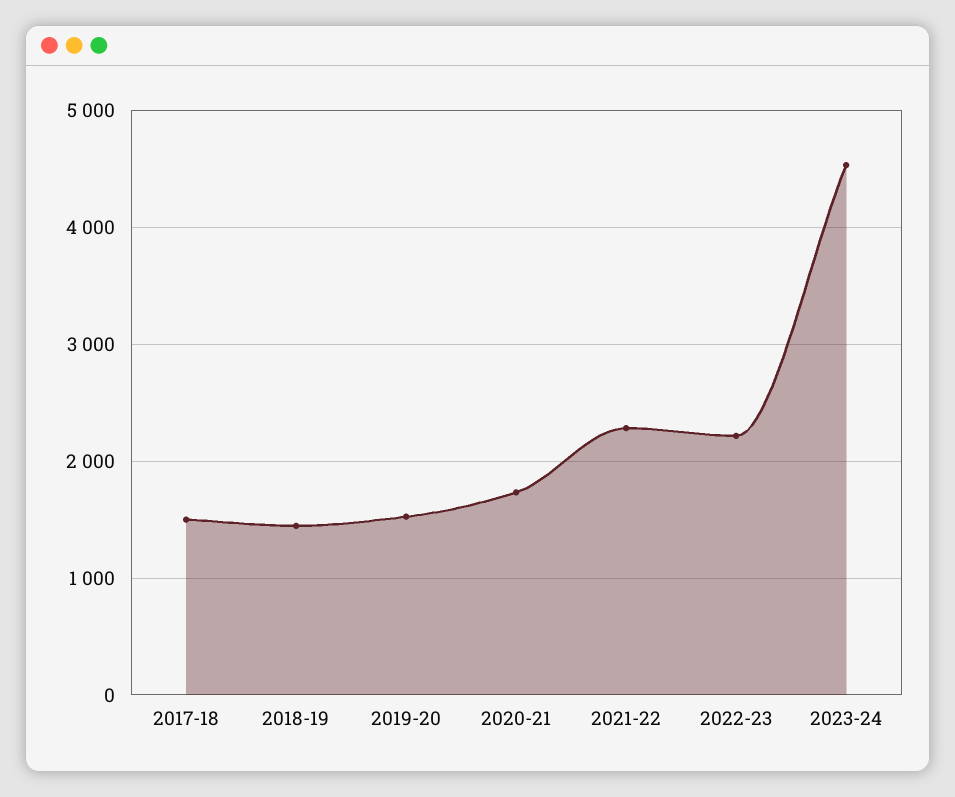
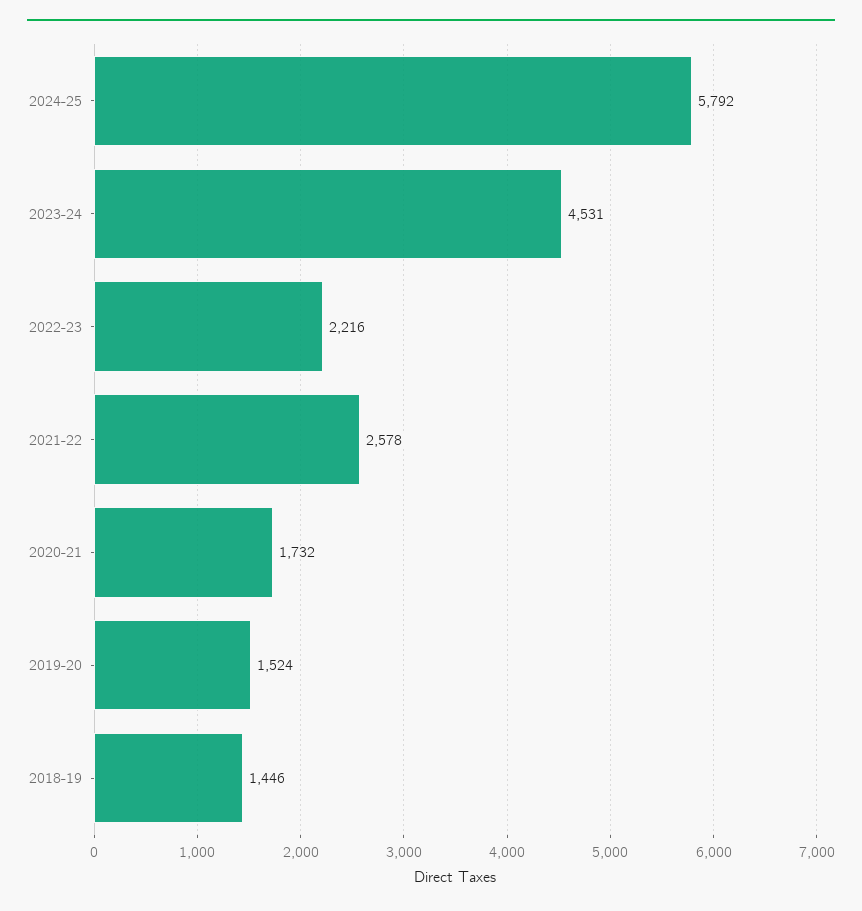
2017-18: 1500 -> none
2021-22: 2300 -> 2578
2024-25: none -> 5792

